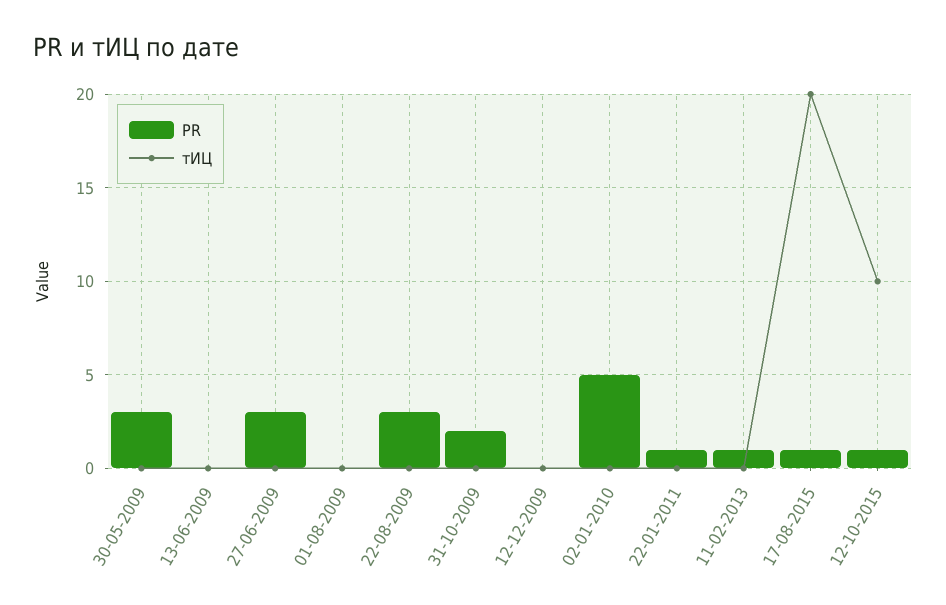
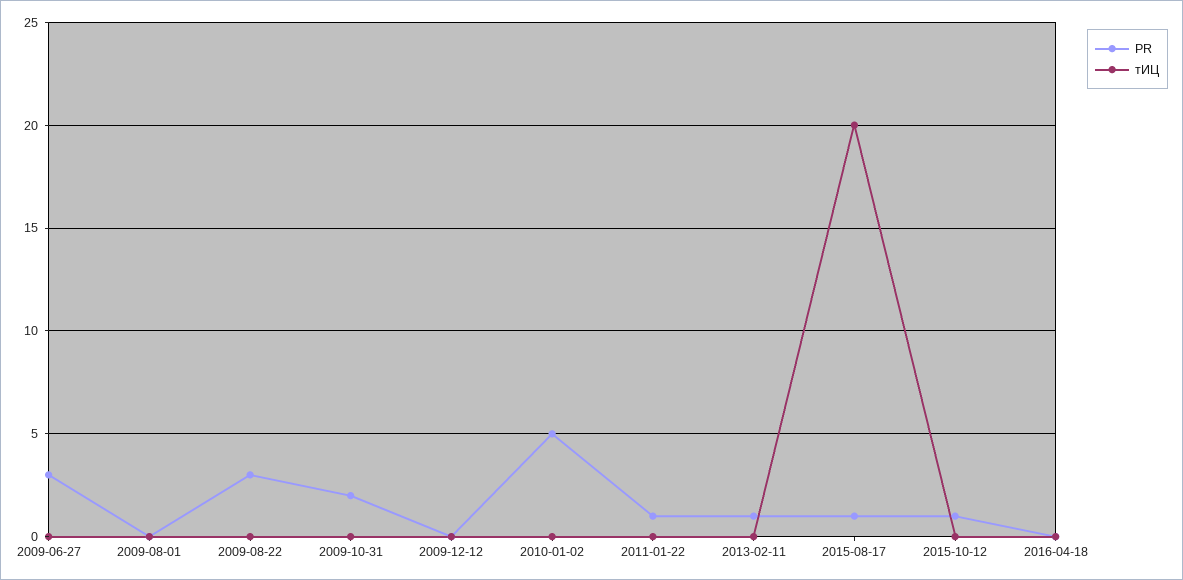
PR, 30-05-2009: 3 -> none
тИЦ, 30-05-2009: 0 -> none
PR, 13-06-2009: 0 -> none
тИЦ, 13-06-2009: 0 -> none
тИЦ, 12-10-2015: 10 -> 0
PR, 2016-04-18: none -> 0
тИЦ, 2016-04-18: none -> 0

